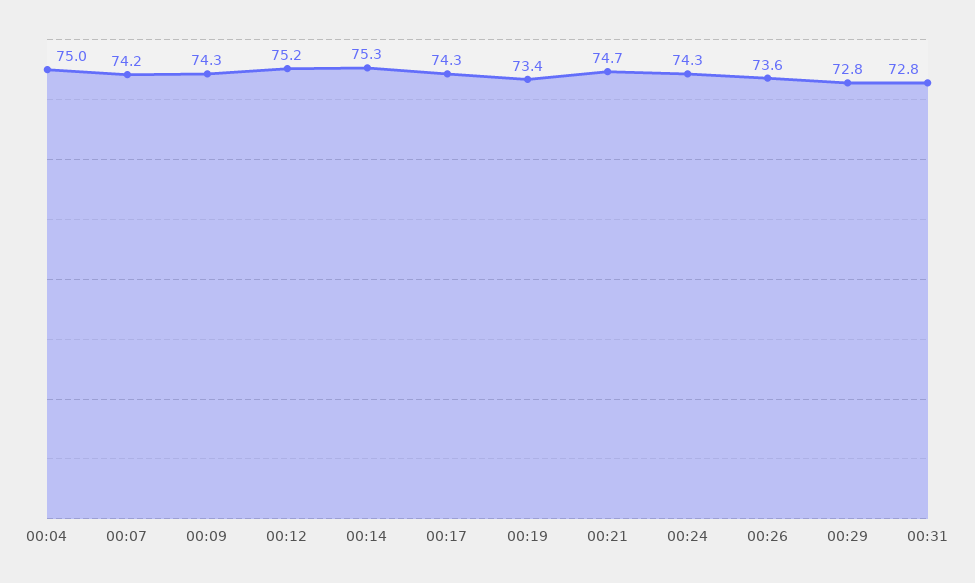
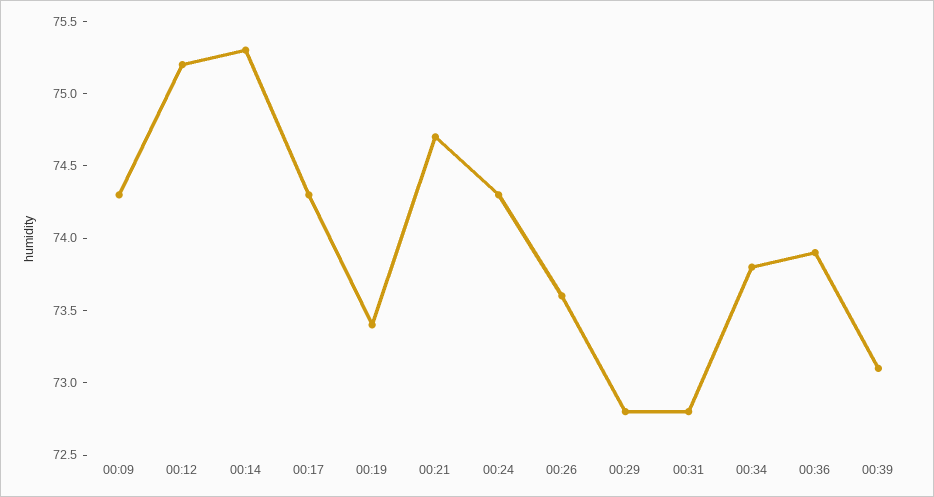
00:04: 75 -> none
00:07: 74.2 -> none
00:34: none -> 73.8
00:36: none -> 73.9
00:39: none -> 73.1

